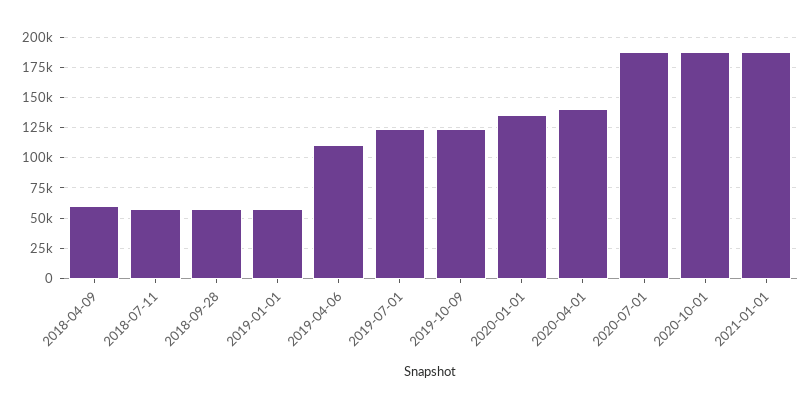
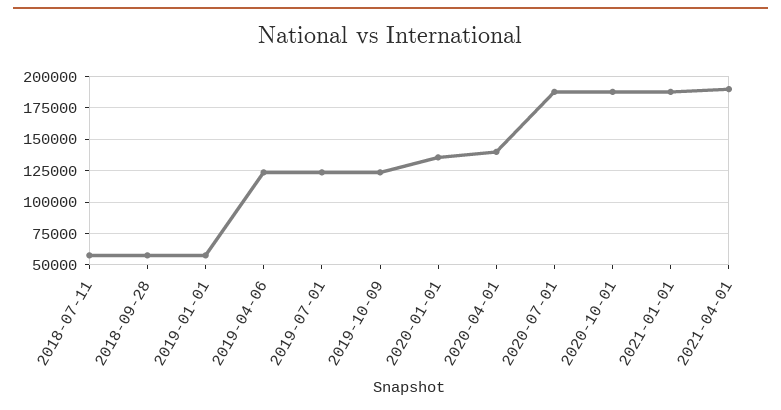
2018-04-09: 60000 -> none
2019-04-06: 110000 -> 125000
2021-04-01: none -> 190000

